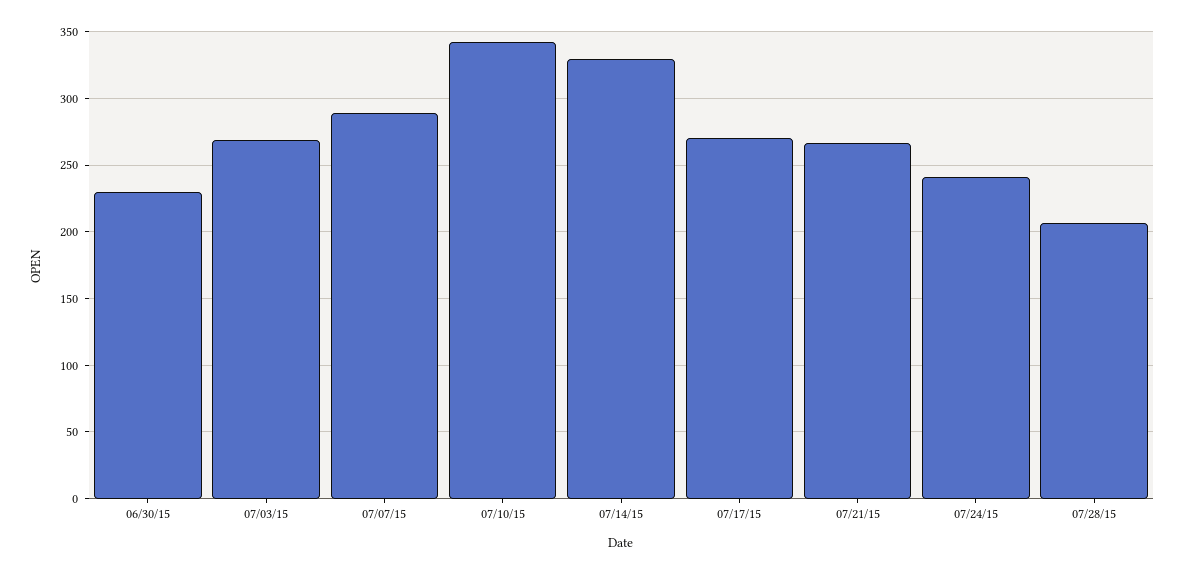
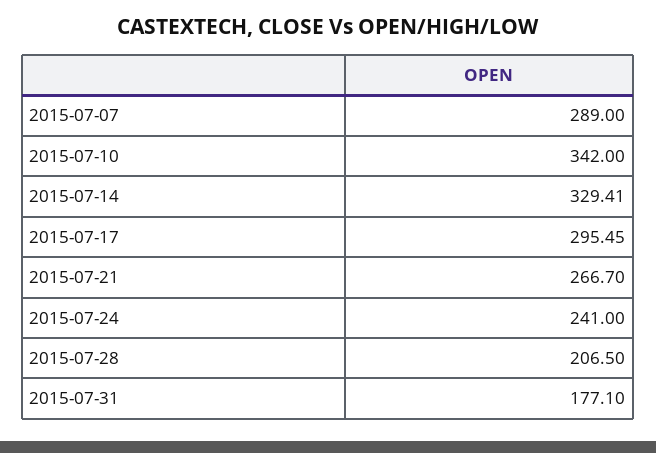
06/30/15: 230 -> none
07/03/15: 270 -> none
07/17/15: 270 -> 295.45
2015-07-31: none -> 177.1

